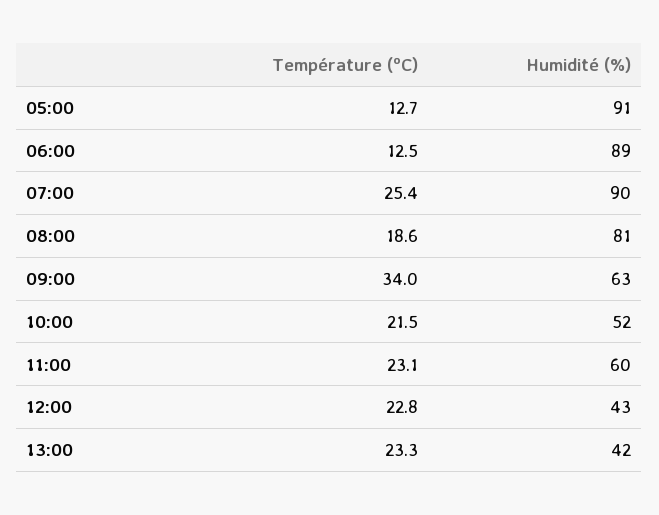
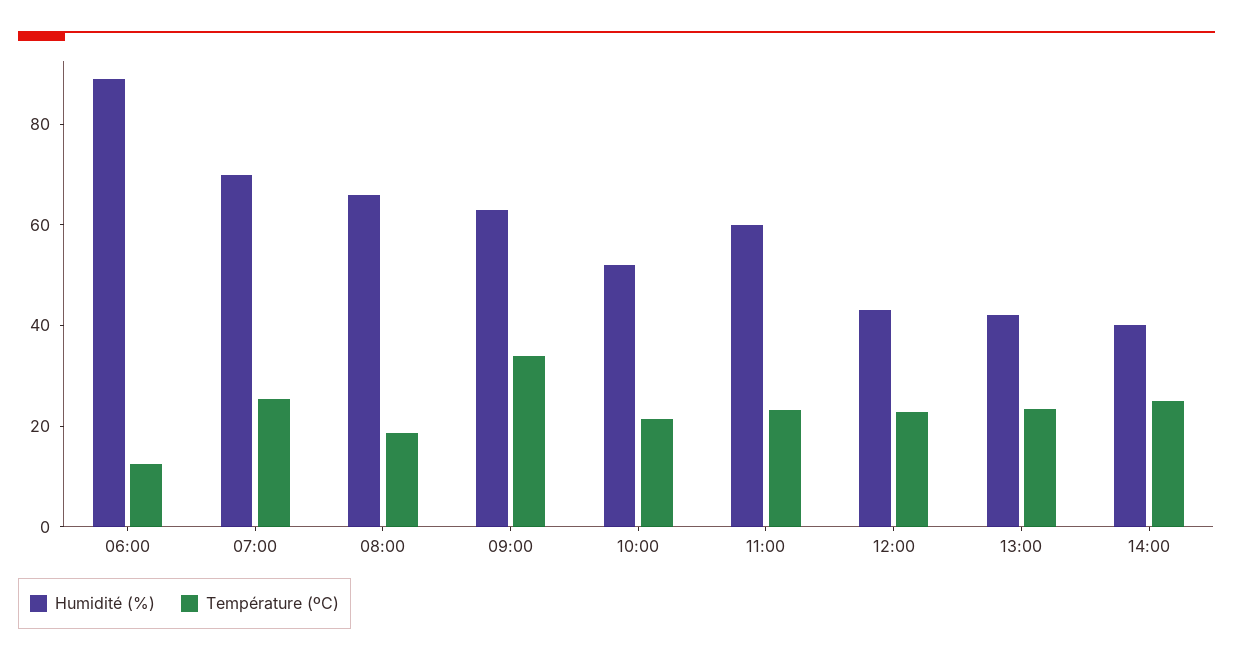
Température (ºC), 05:00: 12.7 -> none
Humidité (%), 05:00: 91 -> none
Humidité (%), 07:00: 90 -> 70
Humidité (%), 08:00: 81 -> 65
Humidité (%), 14:00: none -> 40
Température (ºC), 14:00: none -> 25

